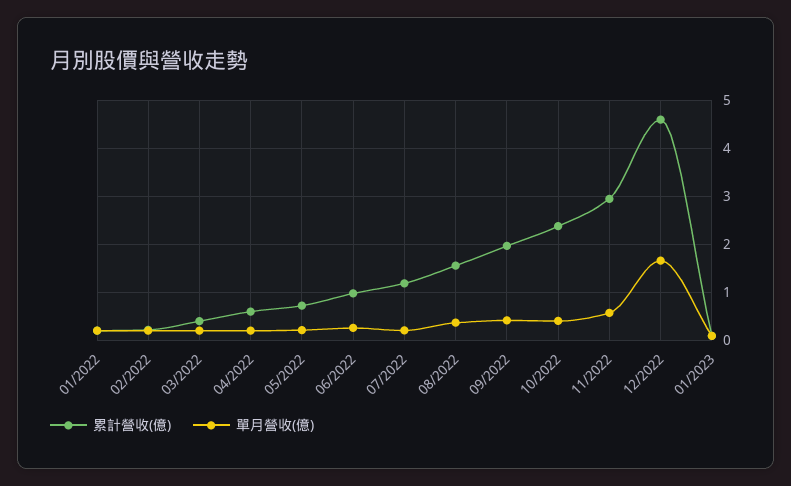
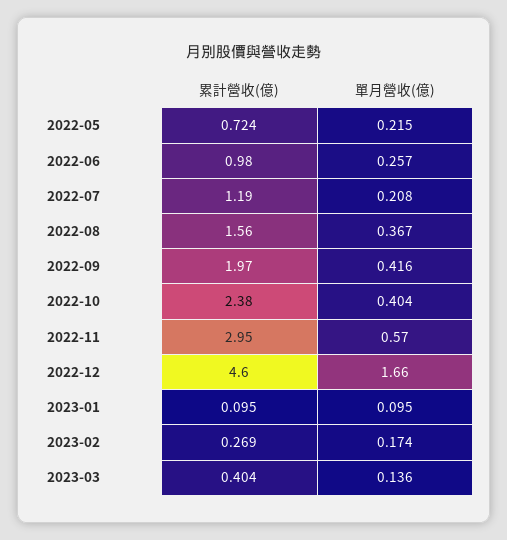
累計營收(億), 01/2022: 0.2 -> none
單月營收(億), 01/2022: 0.2 -> none
累計營收(億), 02/2022: 0.2 -> none
單月營收(億), 02/2022: 0.2 -> none
累計營收(億), 03/2022: 0.4 -> none
單月營收(億), 03/2022: 0.2 -> none
累計營收(億), 04/2022: 0.6 -> none
單月營收(億), 04/2022: 0.2 -> none
累計營收(億), 2023-02: none -> 0.269
單月營收(億), 2023-02: none -> 0.174
累計營收(億), 2023-03: none -> 0.404
單月營收(億), 2023-03: none -> 0.136

